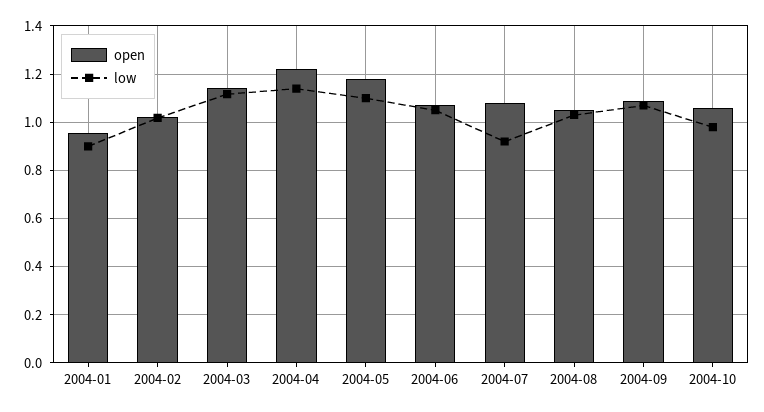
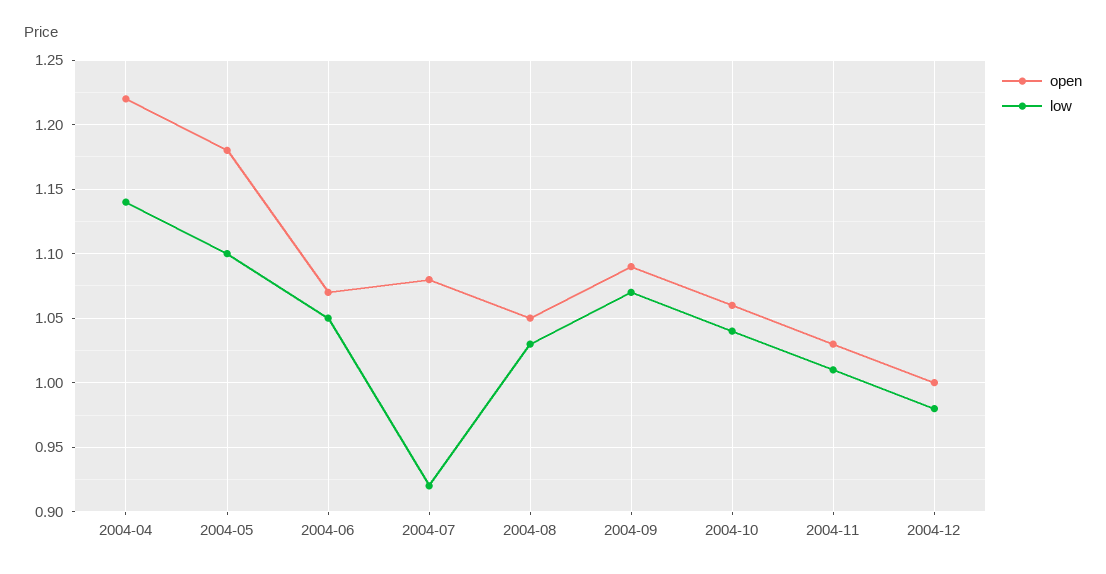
open, 2004-01: 0.95 -> none
low, 2004-01: 0.9 -> none
open, 2004-02: 1.025 -> none
low, 2004-02: 1.025 -> none
open, 2004-03: 1.15 -> none
low, 2004-03: 1.125 -> none
low, 2004-10: 0.975 -> 1.04
open, 2004-11: none -> 1.03
low, 2004-11: none -> 1.01
open, 2004-12: none -> 1
low, 2004-12: none -> 0.98

